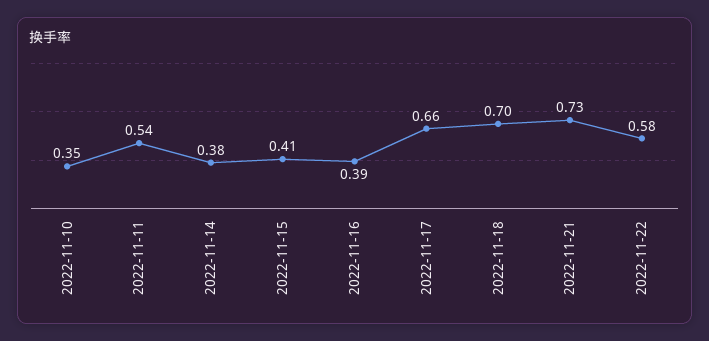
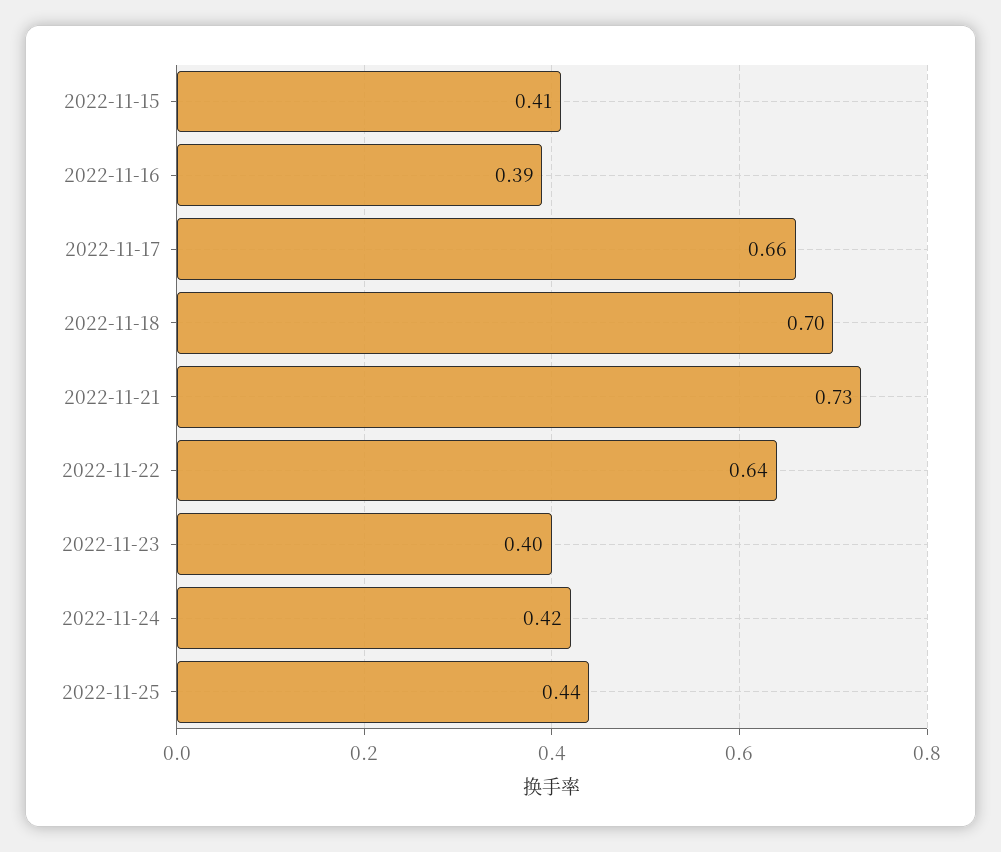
2022-11-10: 0.35 -> none
2022-11-11: 0.54 -> none
2022-11-14: 0.38 -> none
2022-11-22: 0.58 -> 0.64
2022-11-23: none -> 0.4
2022-11-24: none -> 0.42
2022-11-25: none -> 0.44

